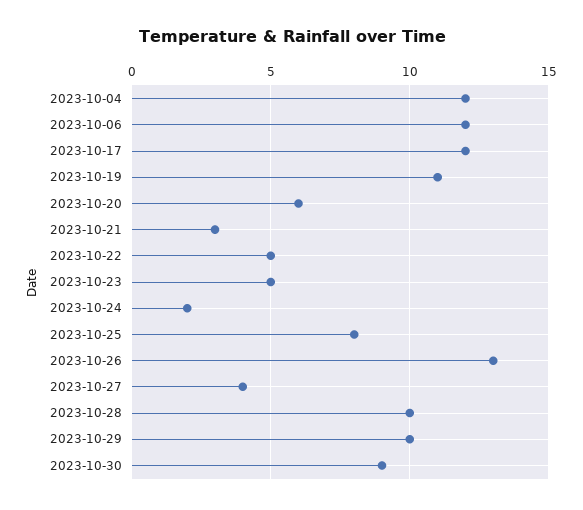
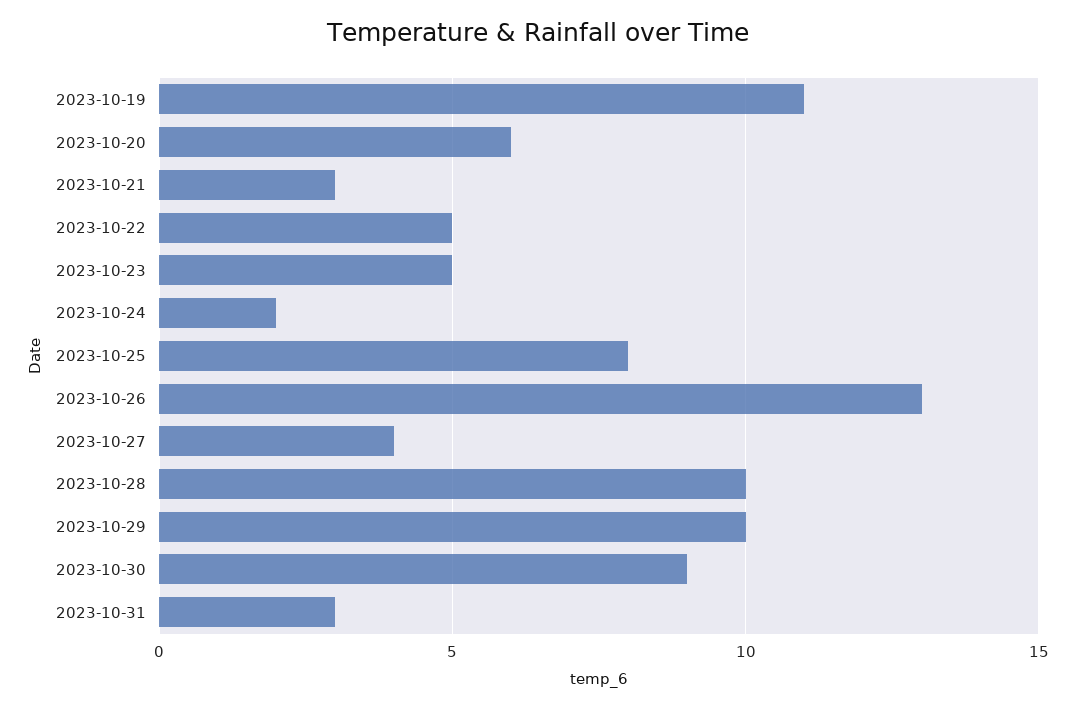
2023-10-04: 12 -> none
2023-10-06: 12 -> none
2023-10-17: 12 -> none
2023-10-31: none -> 3

